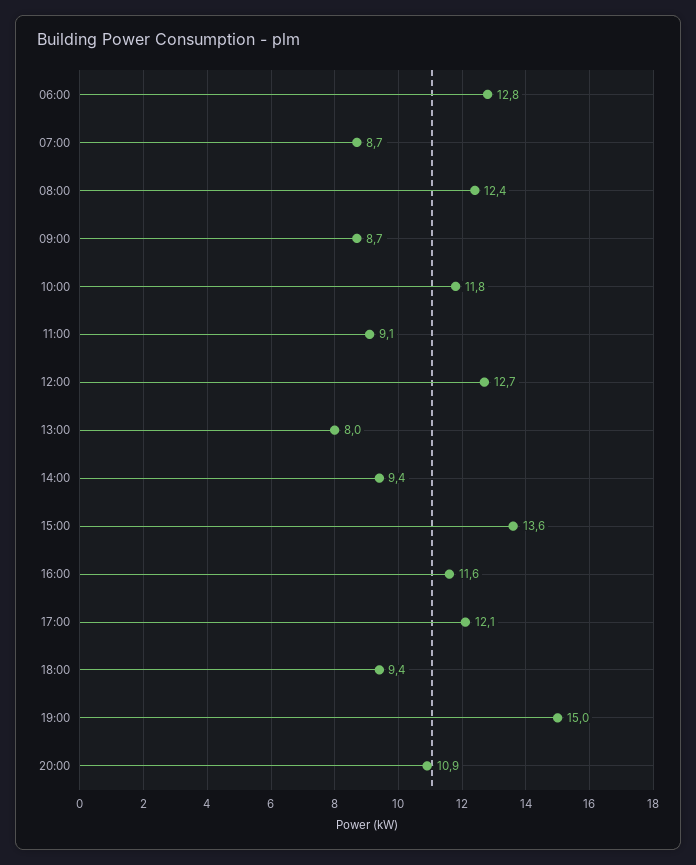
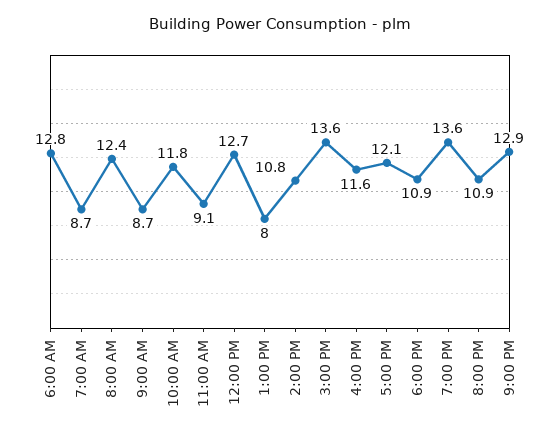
14:00: 9.4 -> 10.8
18:00: 9.4 -> 10.9
19:00: 15 -> 13.6
9:00 PM: none -> 12.9

